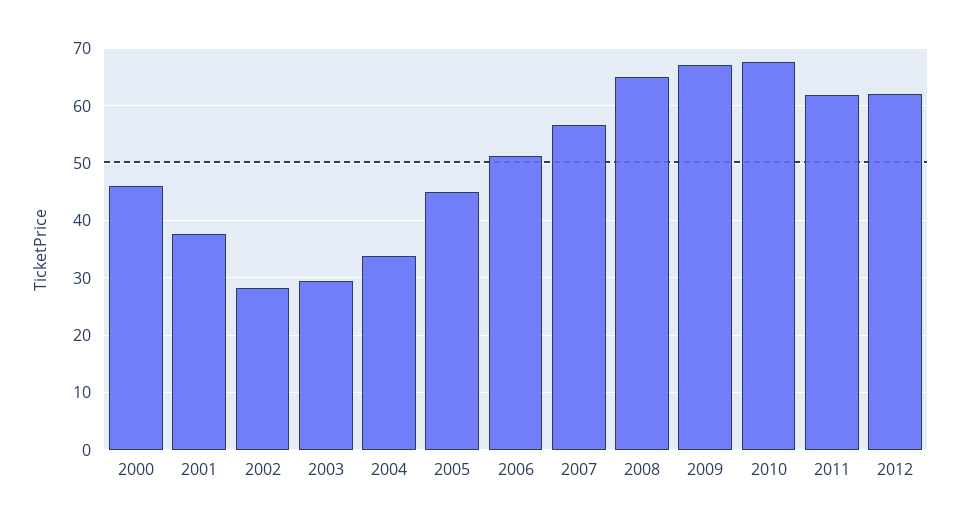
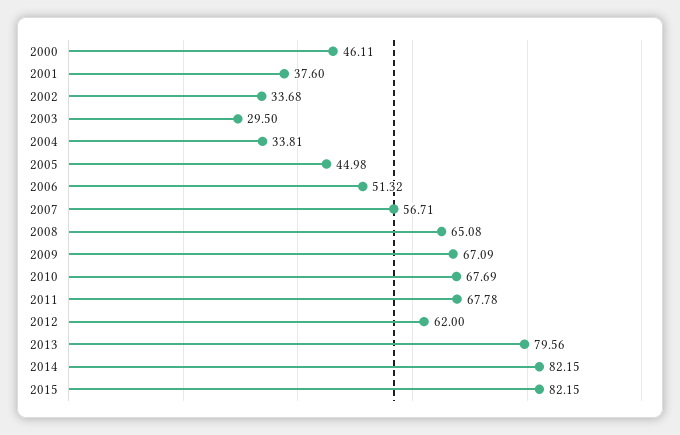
2002: 28 -> 33.68
2011: 62 -> 67.78
2013: none -> 79.56
2014: none -> 82.15
2015: none -> 82.15

